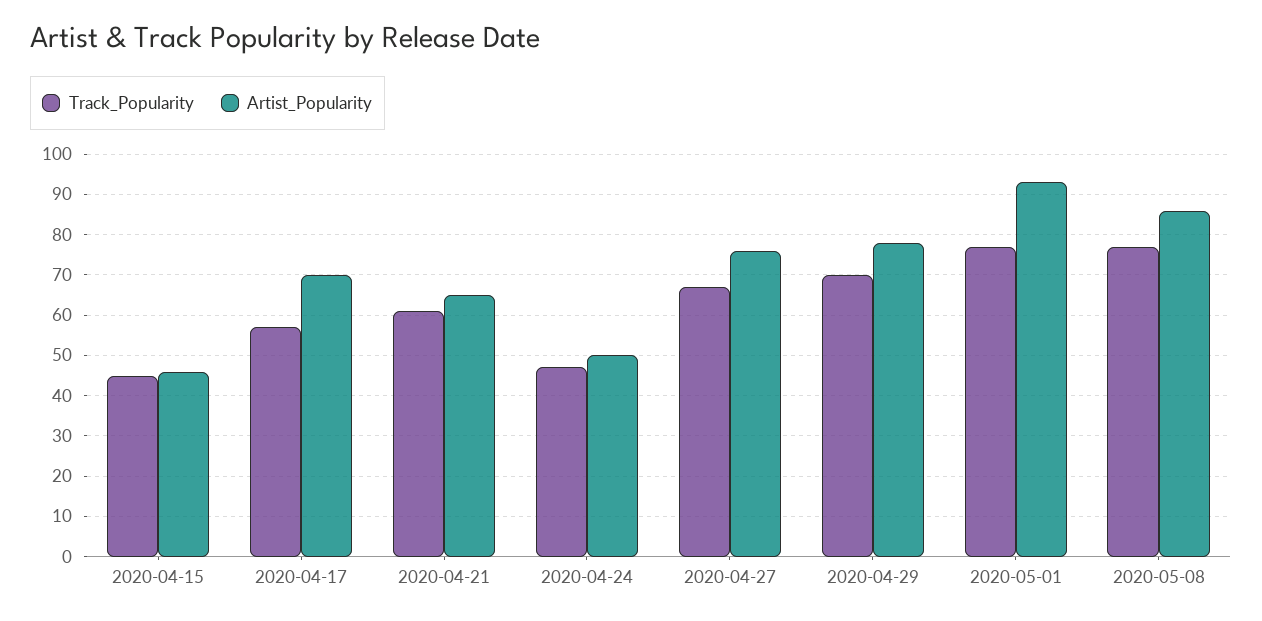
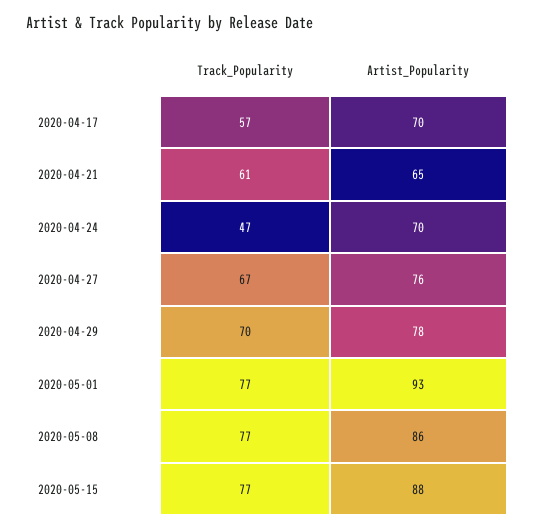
Track_Popularity, 2020-04-15: 45 -> none
Artist_Popularity, 2020-04-15: 45 -> none
Artist_Popularity, 2020-04-24: 50 -> 70
Track_Popularity, 2020-05-15: none -> 77
Artist_Popularity, 2020-05-15: none -> 88

